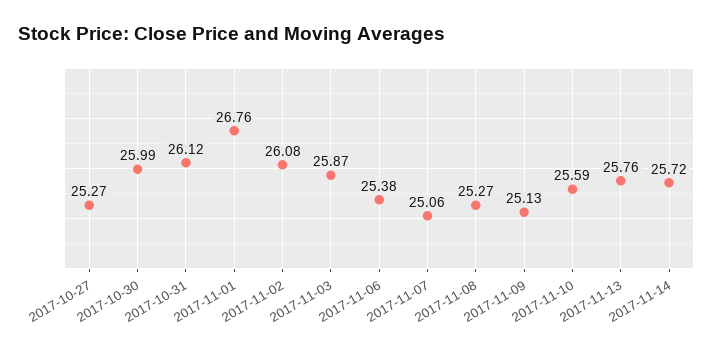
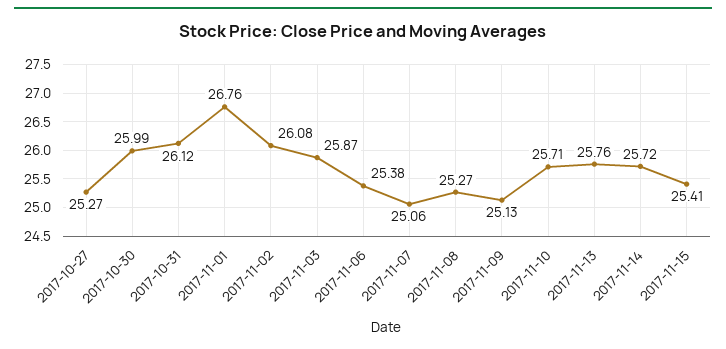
2017-11-10: 25.59 -> 25.71
2017-11-15: none -> 25.41

